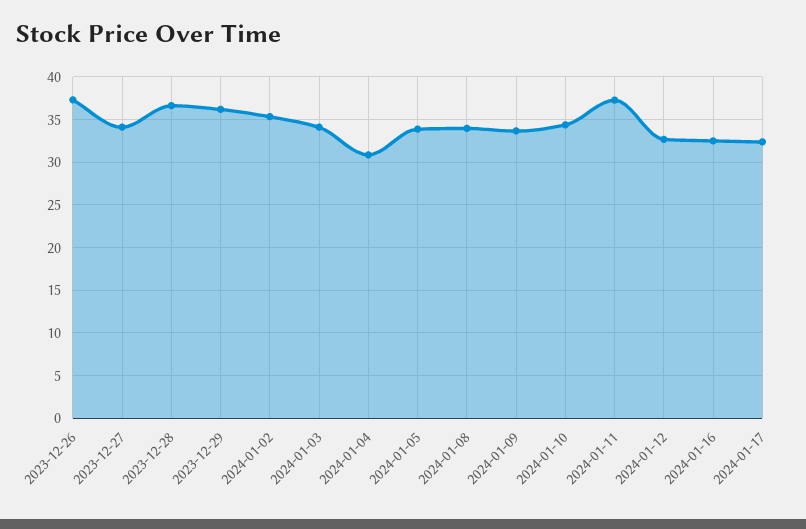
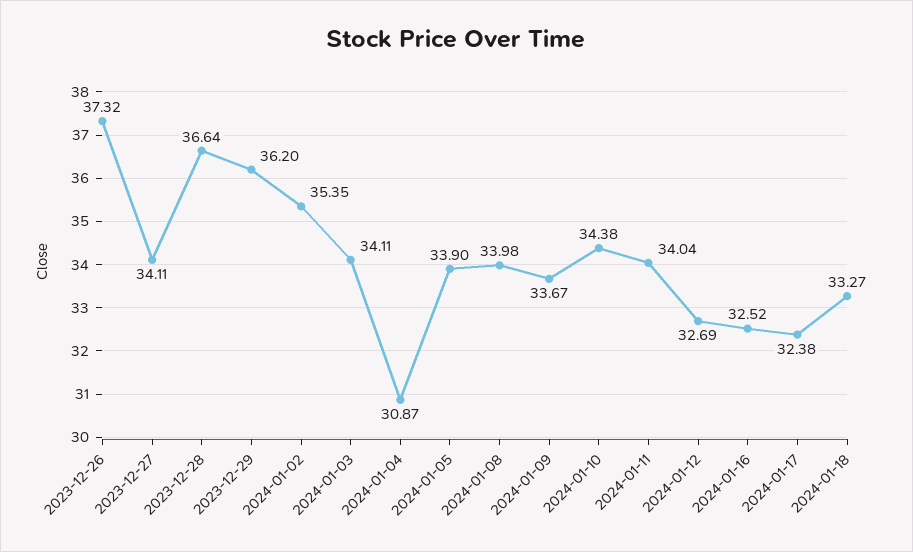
2024-01-11: 37 -> 34.04
2024-01-18: none -> 33.27

